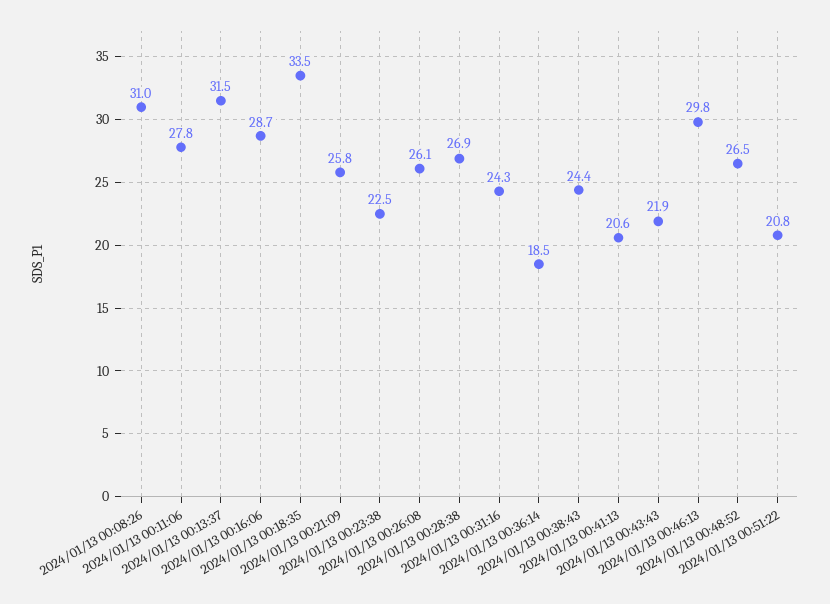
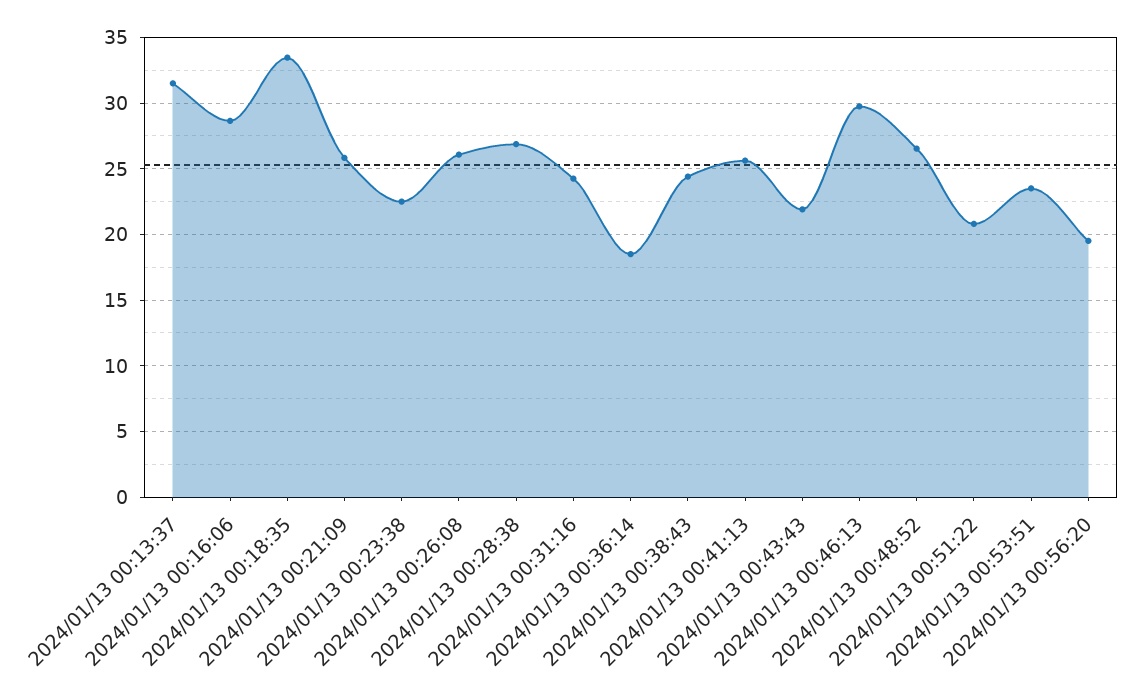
2024/01/13 00:08:26: 31 -> none
2024/01/13 00:11:06: 27.8 -> none
2024/01/13 00:41:13: 20.6 -> 25.5
2024/01/13 00:53:51: none -> 23.5
2024/01/13 00:56:20: none -> 19.5

